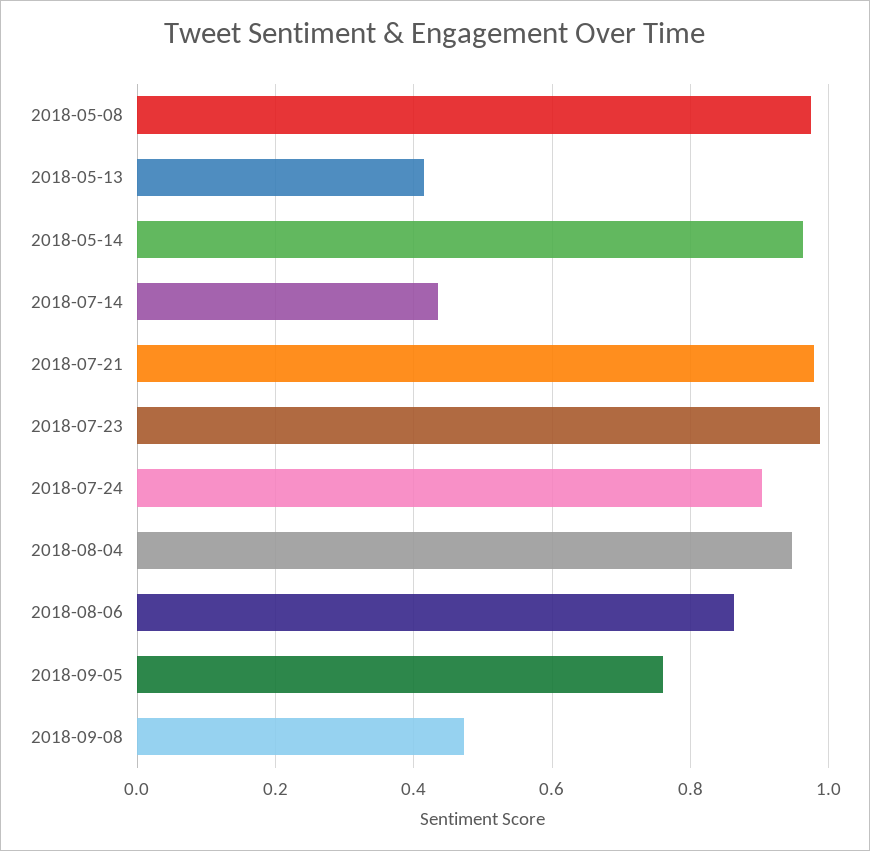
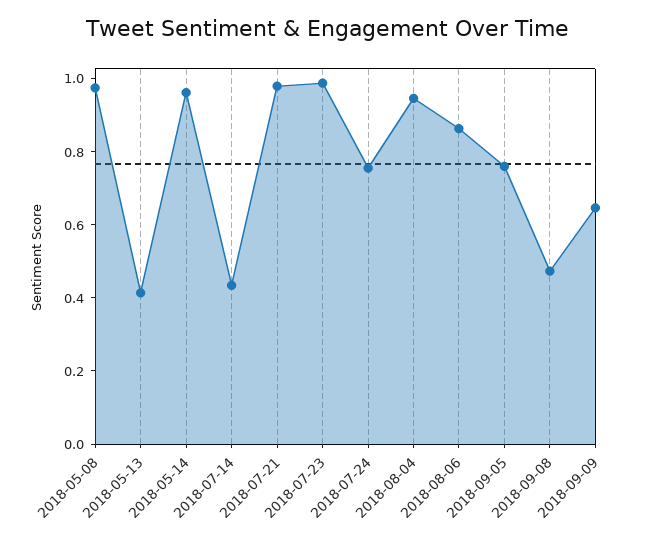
2018-07-24: 0.9 -> 0.75
2018-09-09: none -> 0.65

